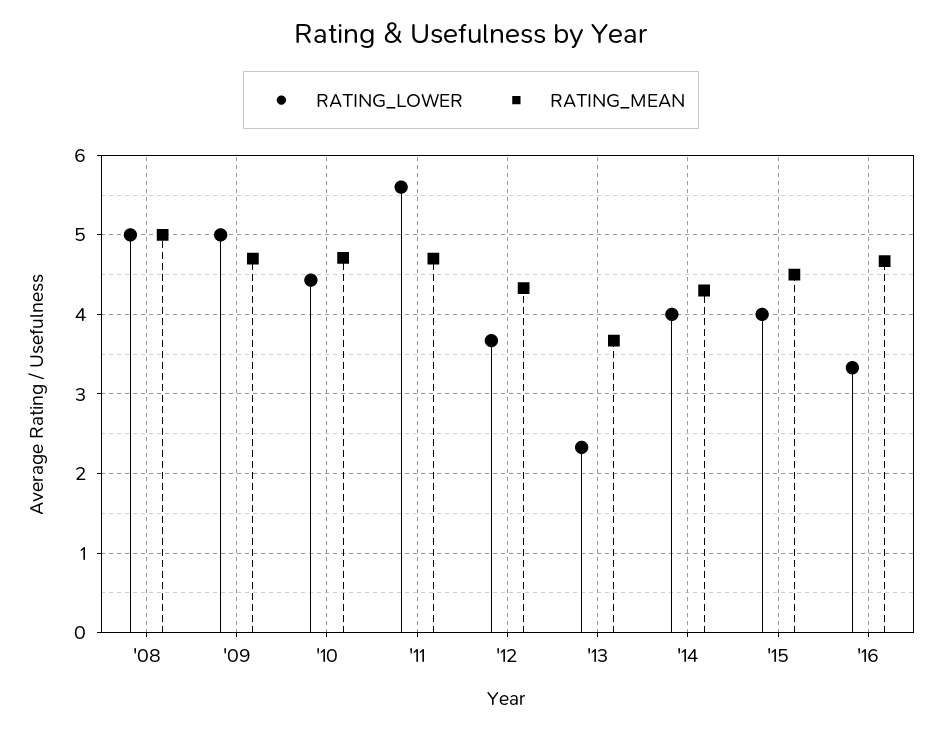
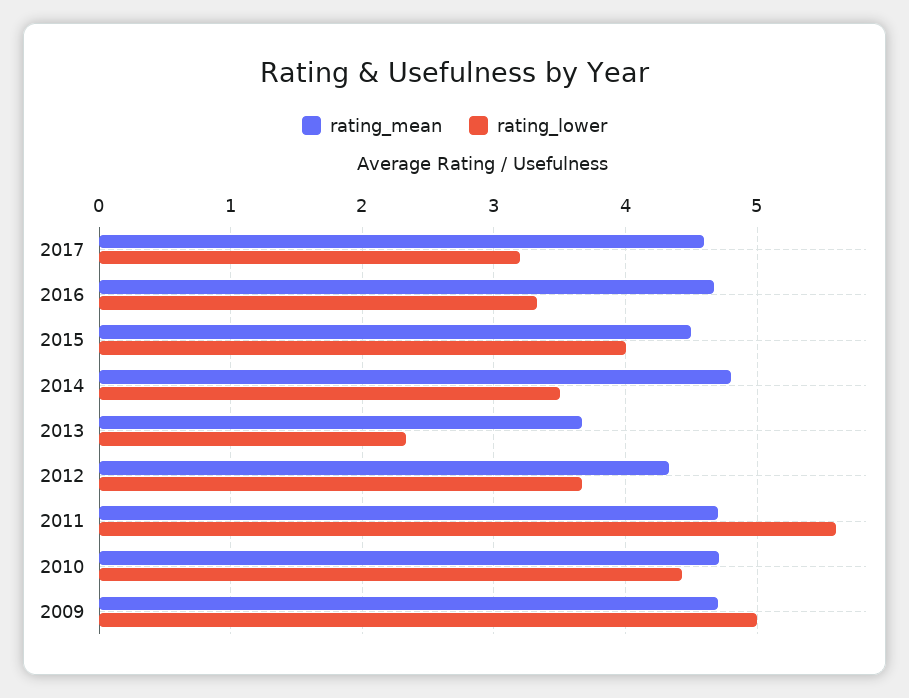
RATING_LOWER, '08: 5 -> none
RATING_MEAN, '08: 5 -> none
RATING_LOWER, '14: 4 -> 3.5
RATING_MEAN, '14: 4.3 -> 4.8
RATING_MEAN, 2017: none -> 4.6
RATING_LOWER, 2017: none -> 3.2

